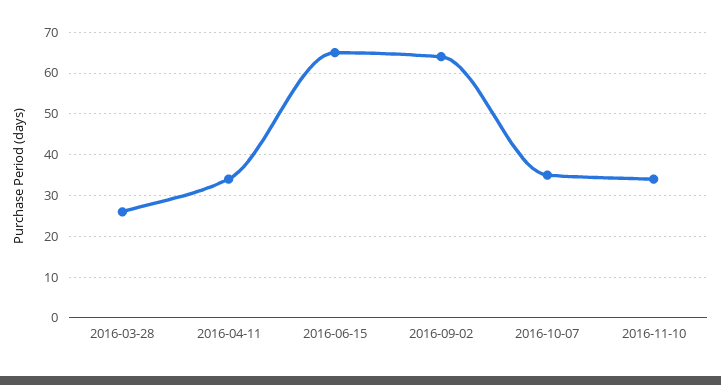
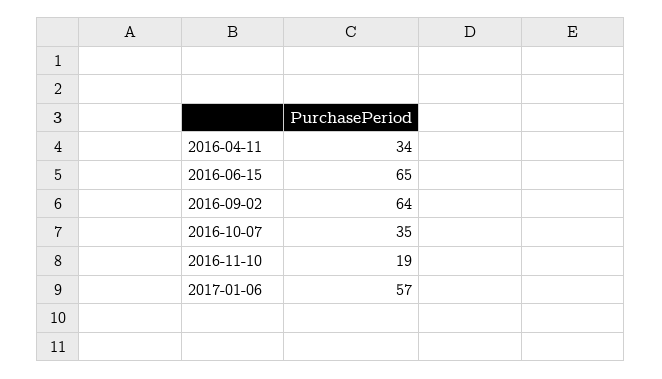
2016-03-28: 25 -> none
2016-11-10: 35 -> 19
2017-01-06: none -> 57

